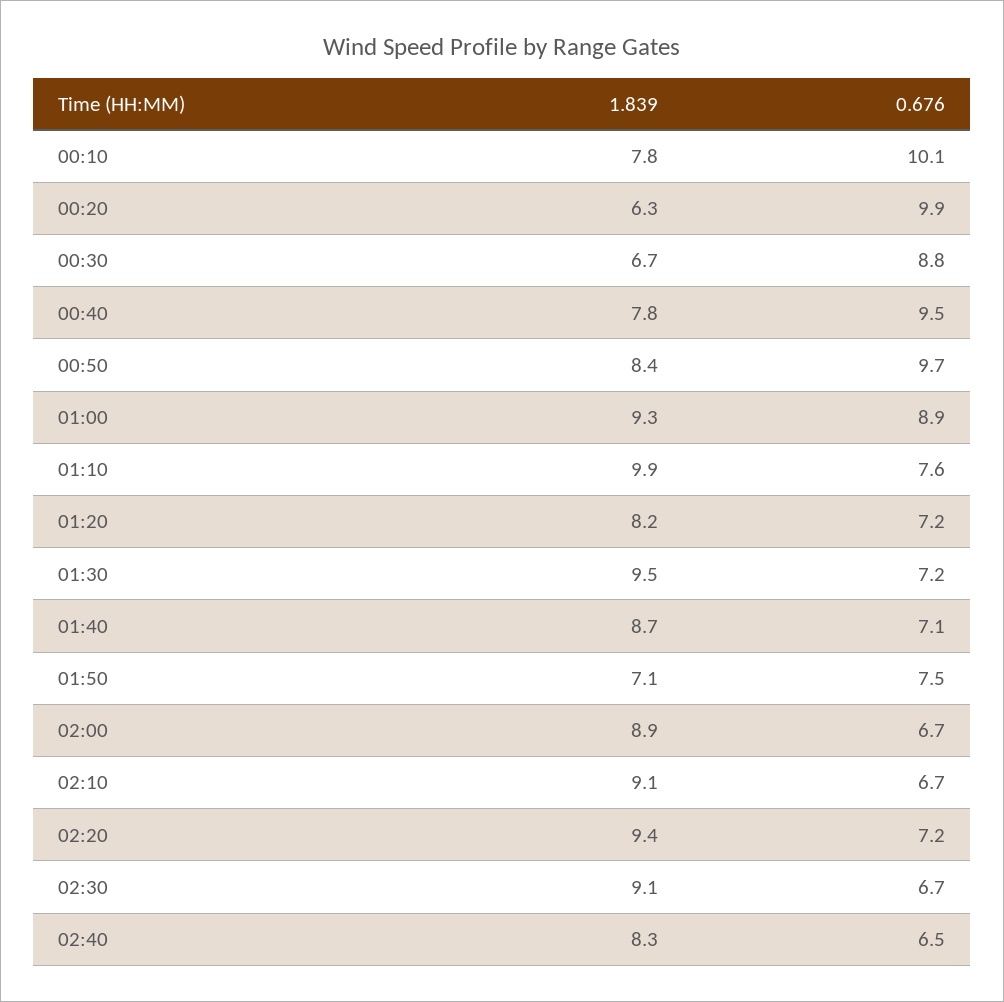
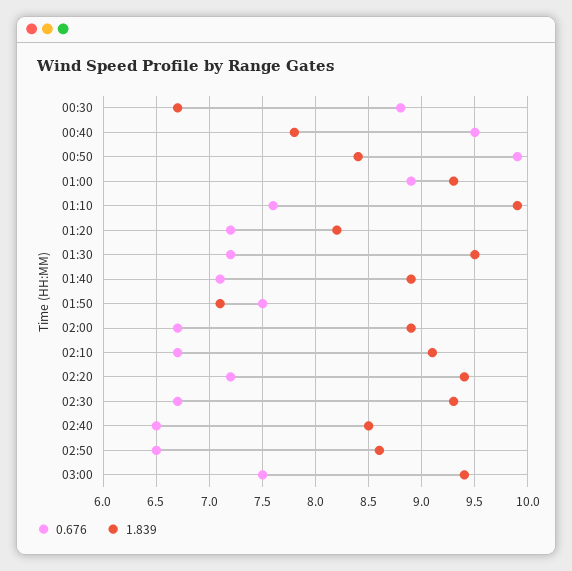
1.839, 00:10: 7.8 -> none
0.676, 00:10: 10.1 -> none
1.839, 00:20: 6.3 -> none
0.676, 00:20: 9.9 -> none
0.676, 00:50: 9.7 -> 9.9
1.839, 01:40: 8.7 -> 8.9
1.839, 02:30: 9.1 -> 9.3
1.839, 02:40: 8.3 -> 8.5
0.676, 02:50: none -> 6.5
1.839, 02:50: none -> 8.6
0.676, 03:00: none -> 7.5
1.839, 03:00: none -> 9.4

